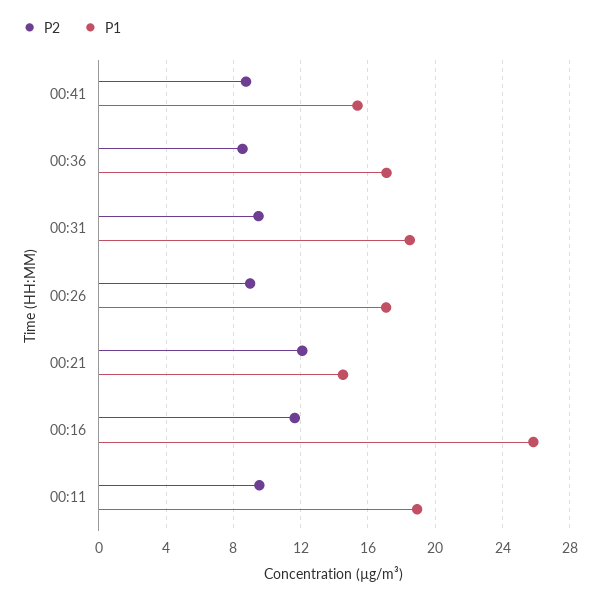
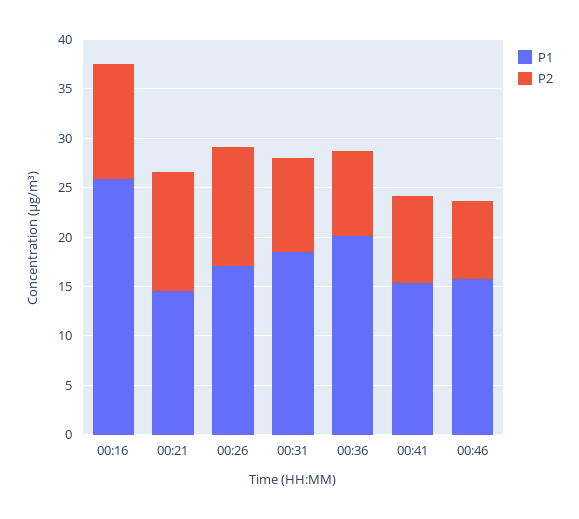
P1, 00:36: 17 -> 20
P2, 00:26: 9 -> 12
P2, 00:11: 9.5 -> none
P1, 00:11: 19 -> none
P1, 00:46: none -> 16
P2, 00:46: none -> 8

